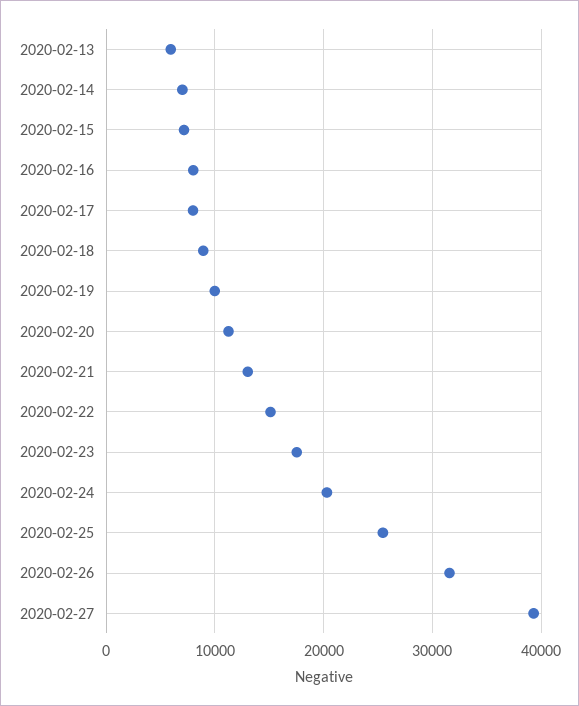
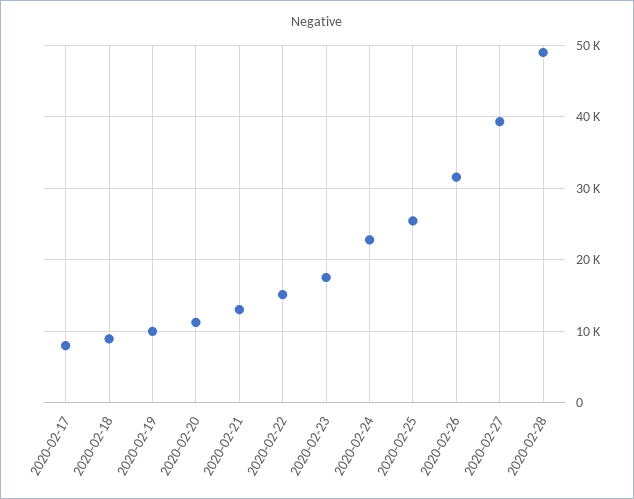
2020-02-13: 6000 -> none
2020-02-14: 7000 -> none
2020-02-15: 7000 -> none
2020-02-16: 8000 -> none
2020-02-24: 20000 -> 23000
2020-02-28: none -> 49000

